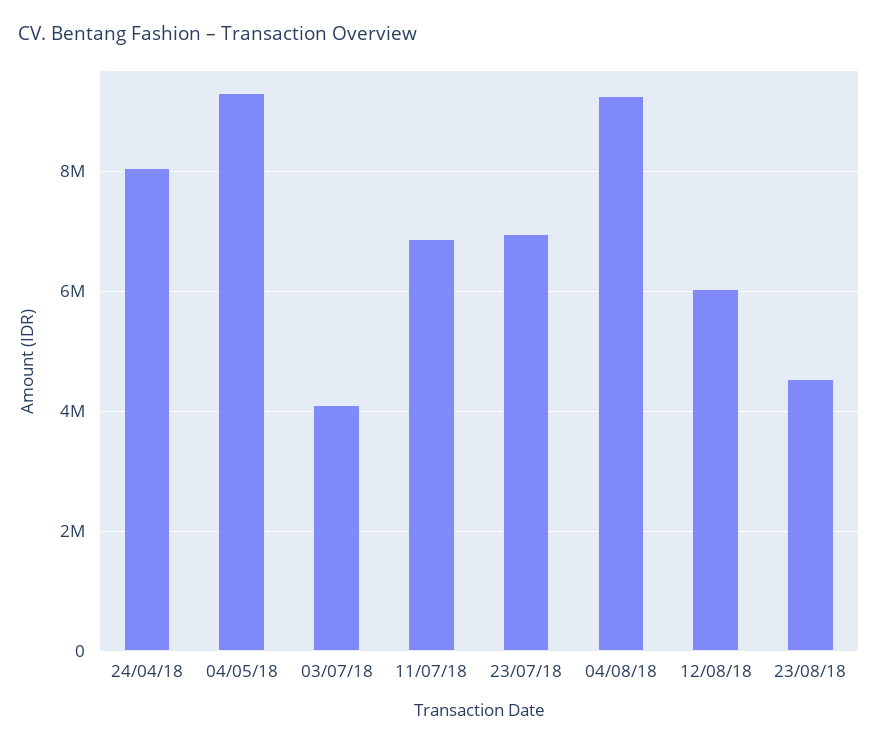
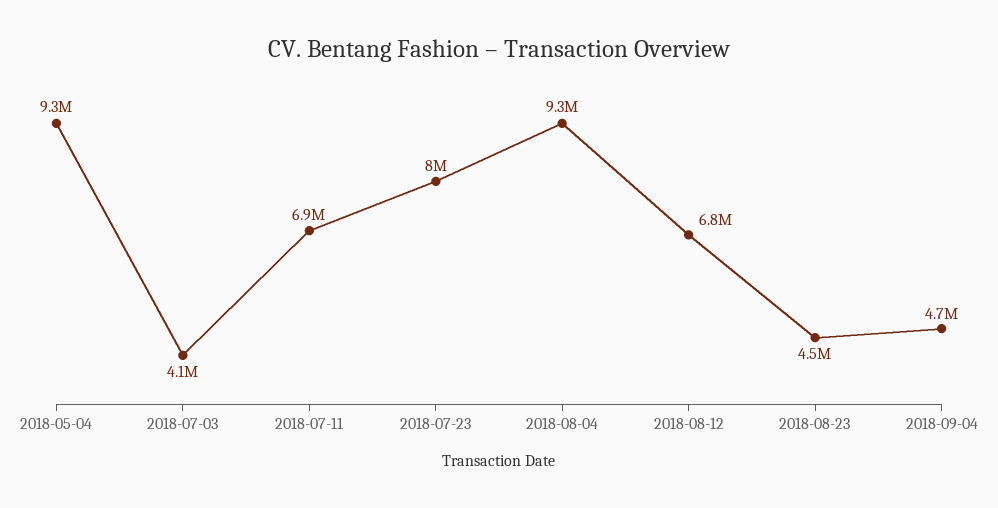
24/04/18: 8000000 -> none
23/07/18: 7000000 -> 8000000
12/08/18: 6000000 -> 6800000
2018-09-04: none -> 4700000

